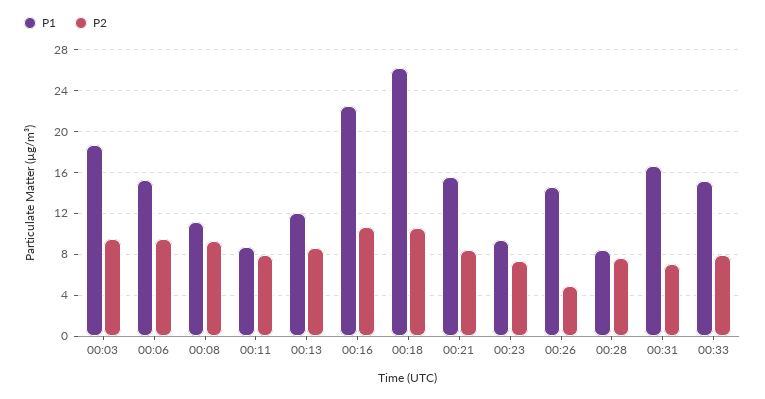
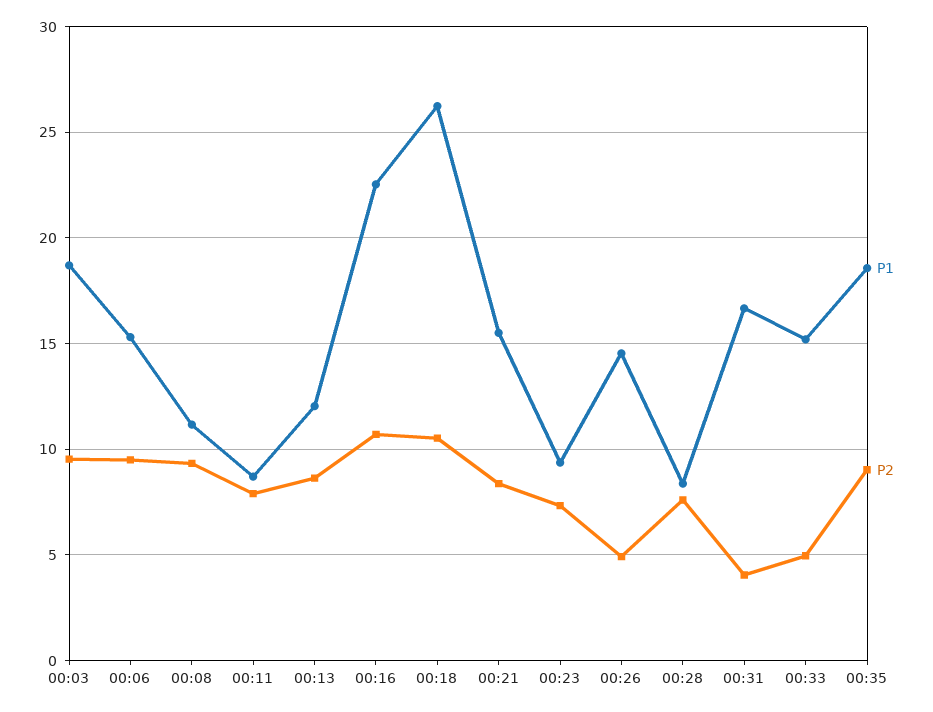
P2, 00:31: 7 -> 4
P2, 00:33: 8 -> 5
P1, 00:35: none -> 18.5
P2, 00:35: none -> 9

